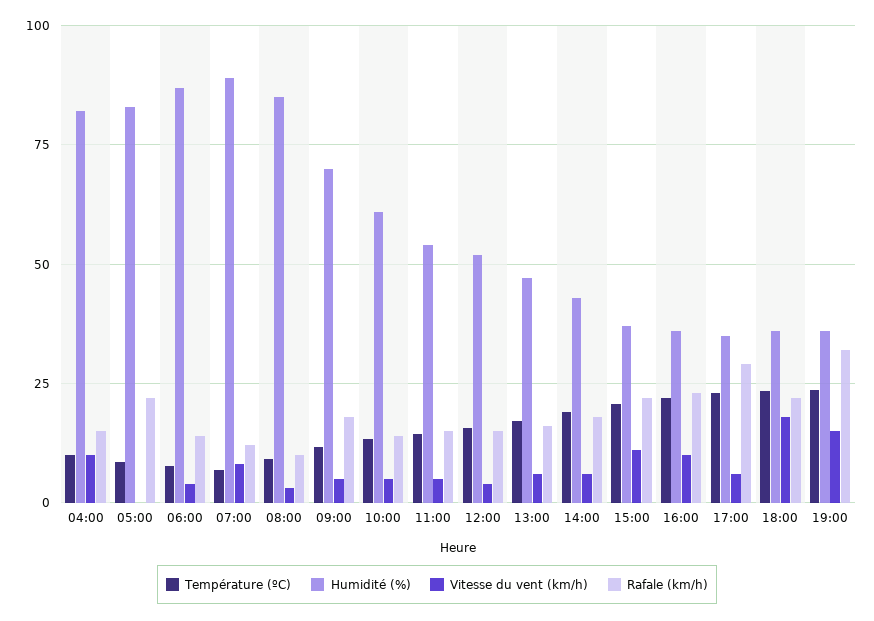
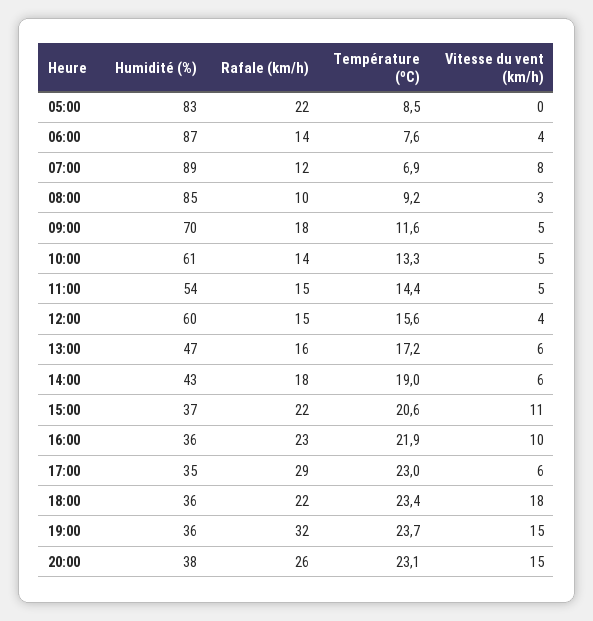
Température (ºC), 04:00: 10 -> none
Humidité (%), 04:00: 82.5 -> none
Vitesse du vent (km/h), 04:00: 10 -> none
Rafale (km/h), 04:00: 15 -> none
Humidité (%), 12:00: 52.5 -> 60
Humidité (%), 20:00: none -> 38
Rafale (km/h), 20:00: none -> 26
Température (ºC), 20:00: none -> 23.1
Vitesse du vent (km/h), 20:00: none -> 15

